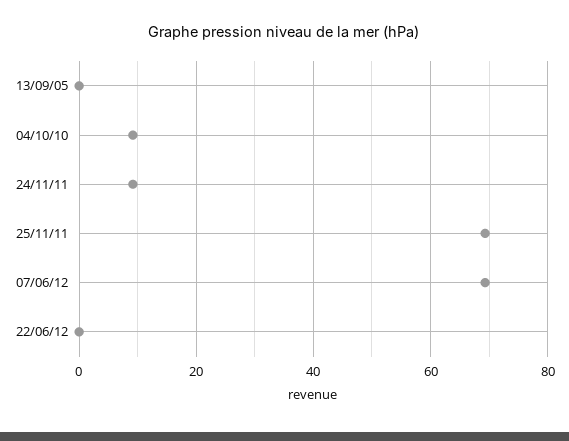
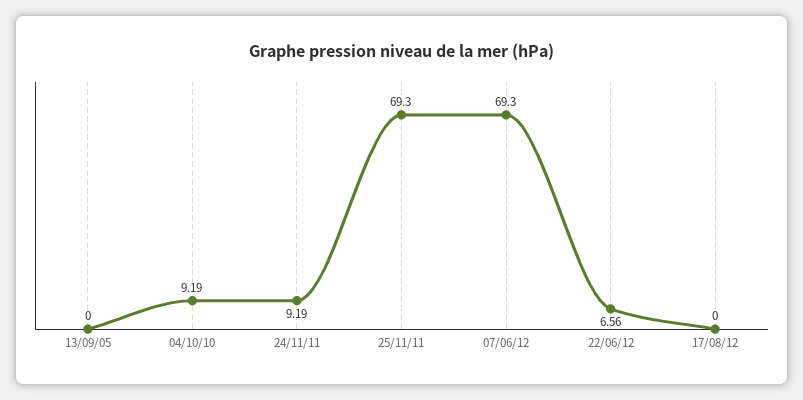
22/06/12: 0 -> 6.56
17/08/12: none -> 0

